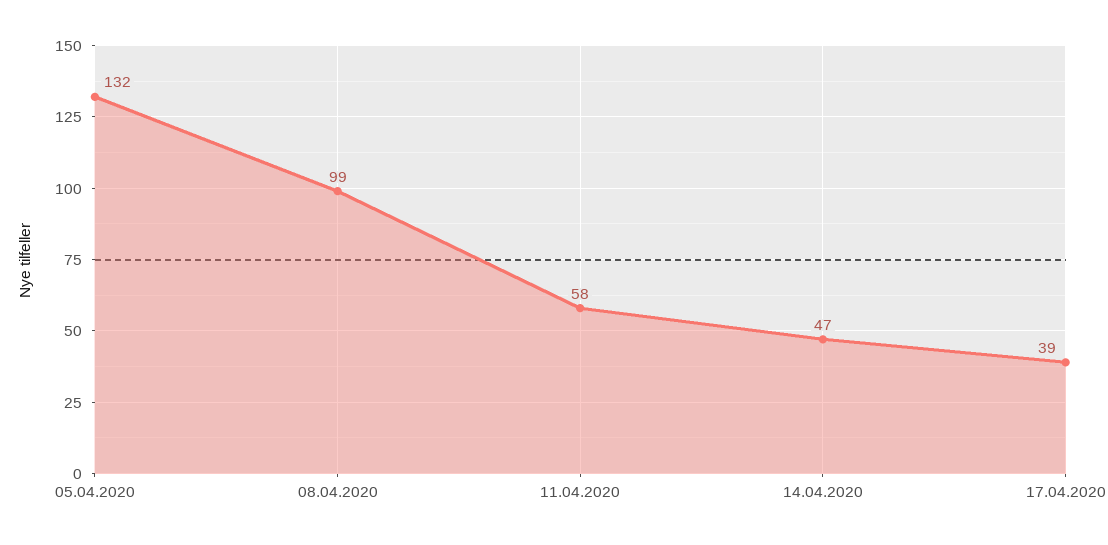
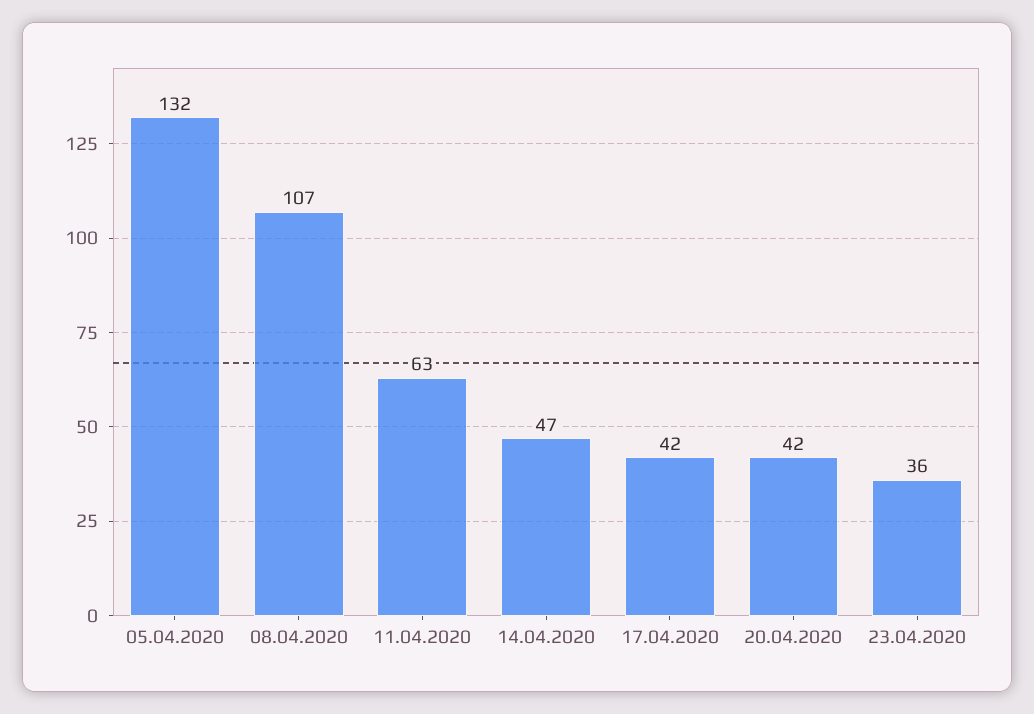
08.04.2020: 99 -> 107
11.04.2020: 58 -> 63
17.04.2020: 39 -> 42
20.04.2020: none -> 42
23.04.2020: none -> 36

